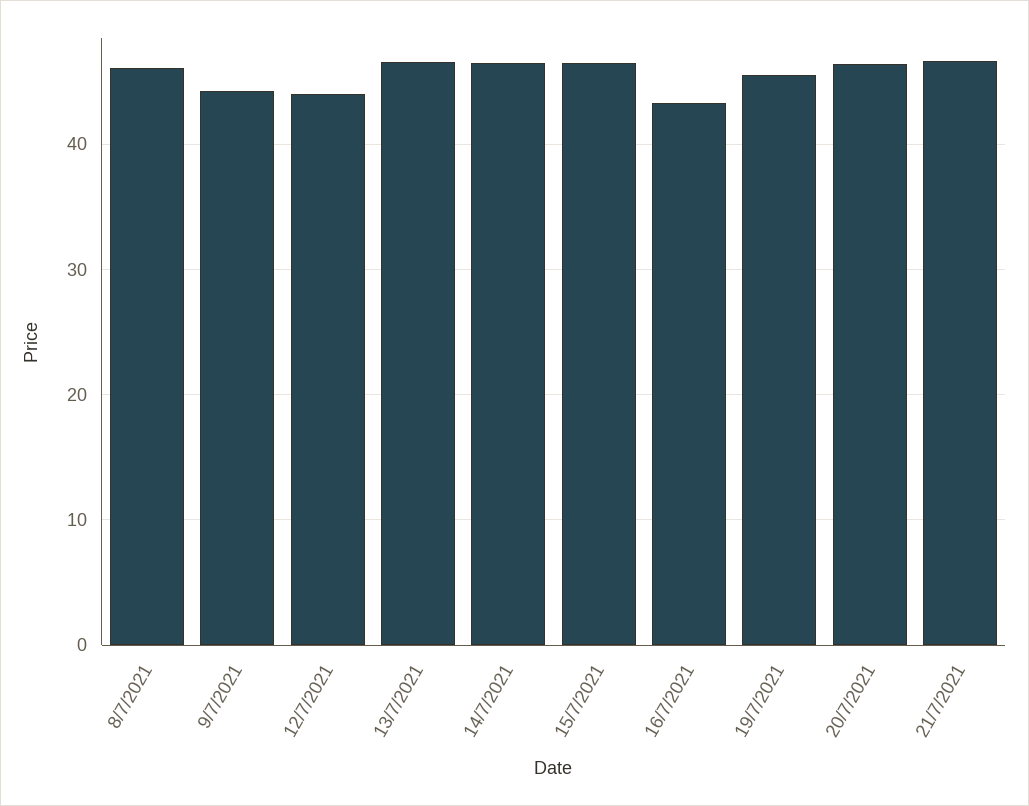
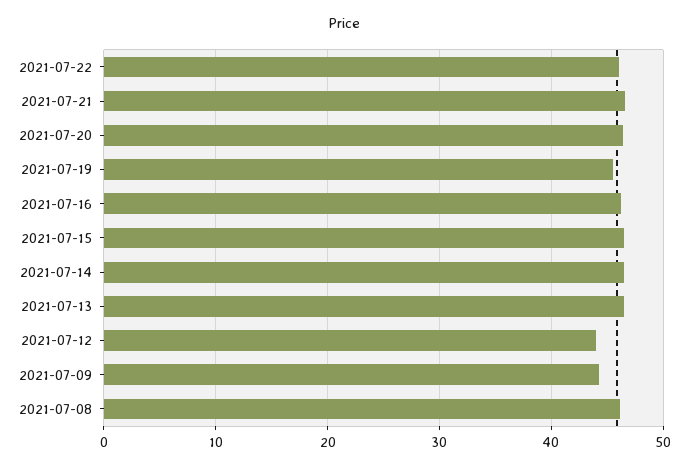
16/7/2021: 43 -> 46
2021-07-22: none -> 46

